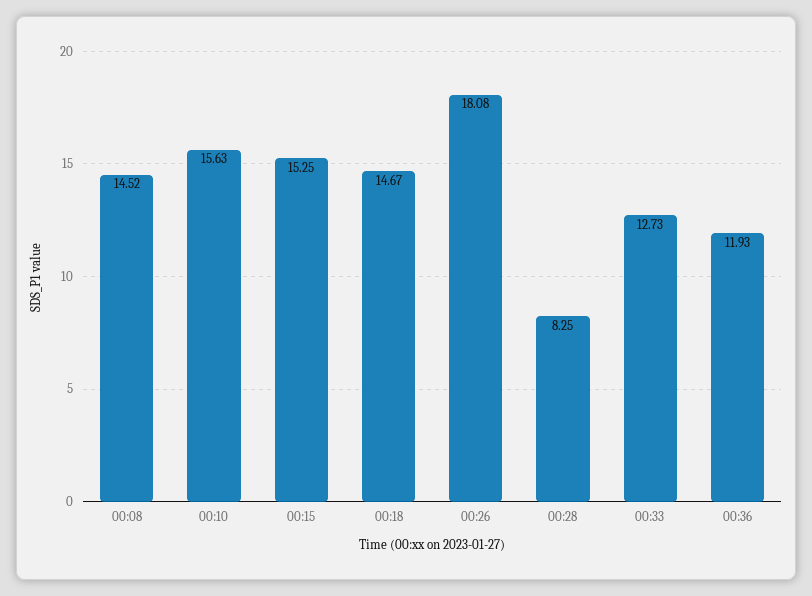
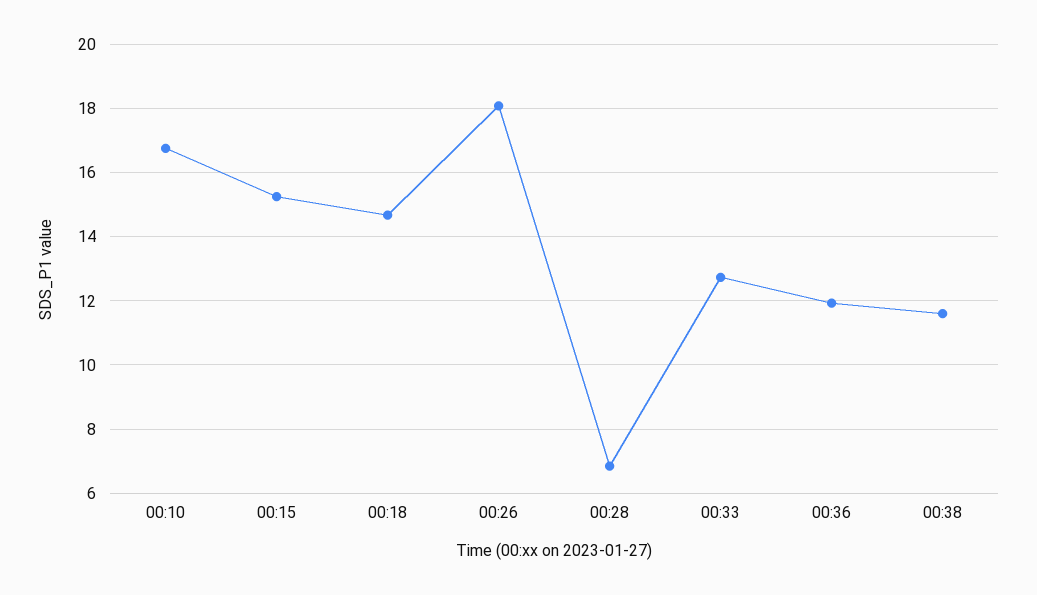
00:08: 14.52 -> none
00:10: 15.63 -> 16.8
00:28: 8.25 -> 6.8
00:38: none -> 11.6

